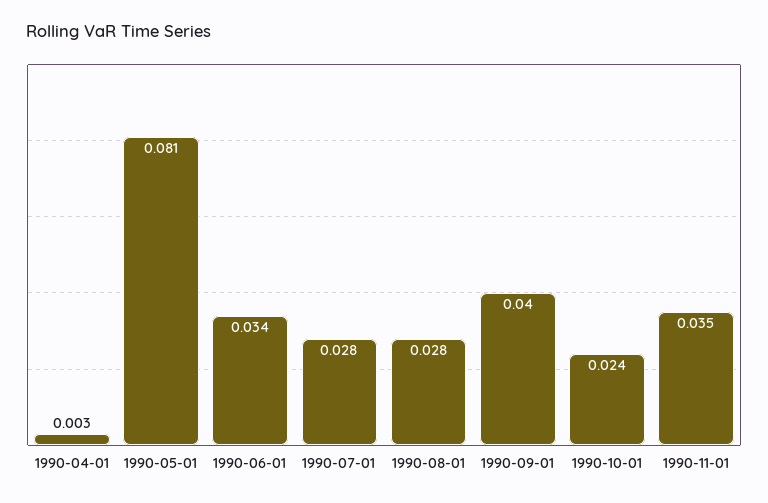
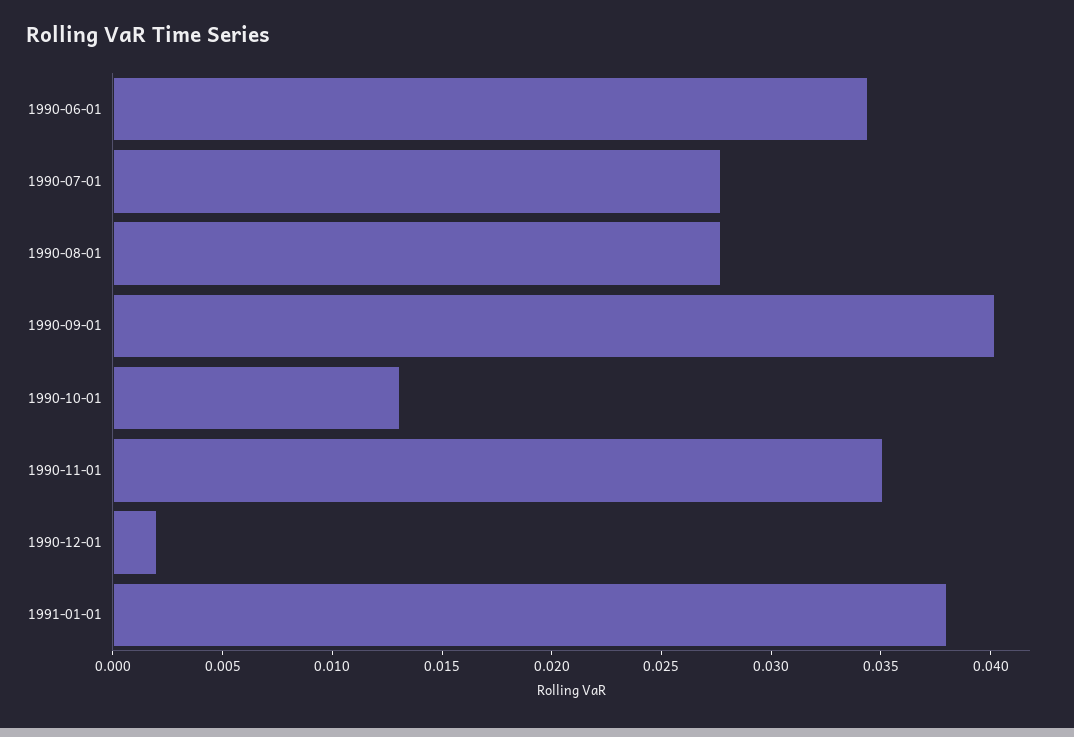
1990-04-01: 0.003 -> none
1990-05-01: 0.081 -> none
1990-10-01: 0.024 -> 0.013
1990-12-01: none -> 0.002
1991-01-01: none -> 0.038

